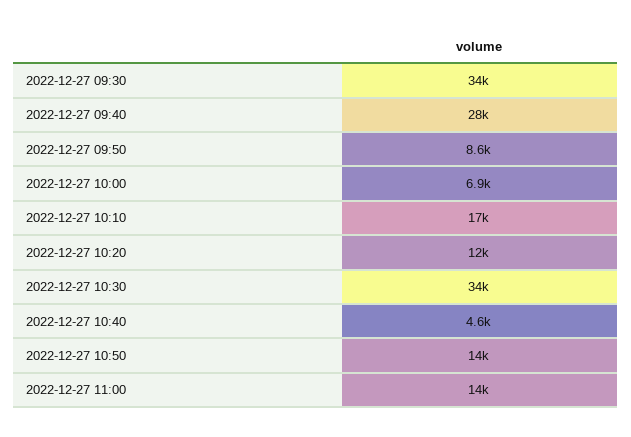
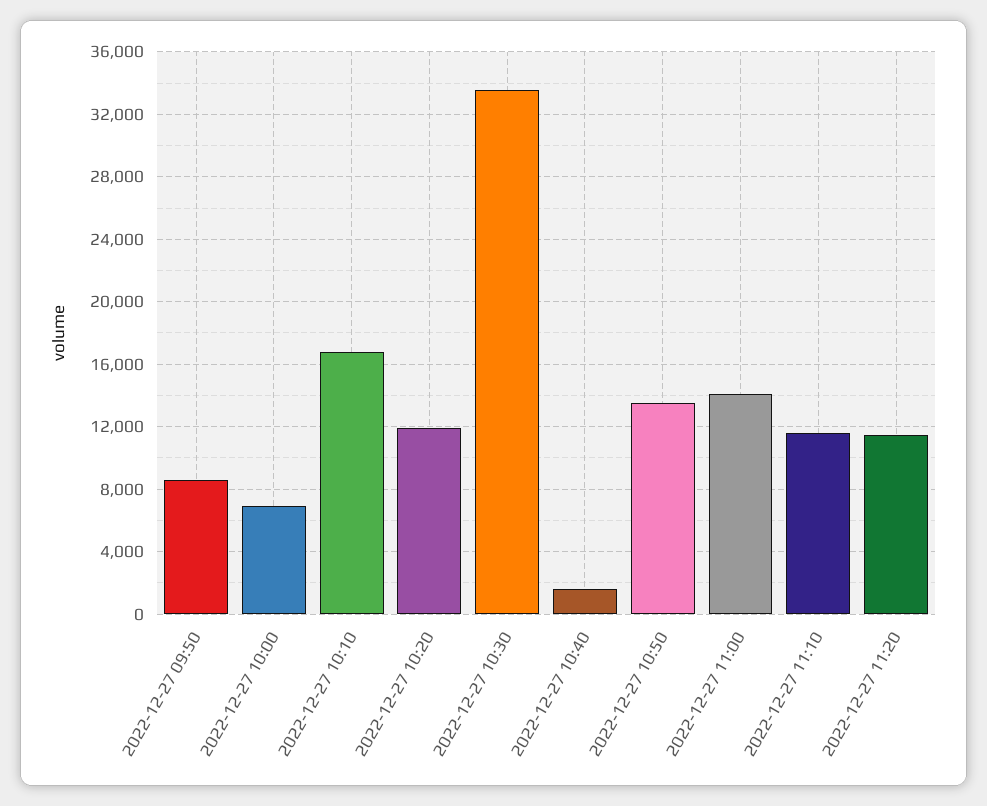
2022-12-27 09:30: 34000 -> none
2022-12-27 09:40: 28000 -> none
2022-12-27 10:40: 4600 -> 1500
2022-12-27 11:10: none -> 11500
2022-12-27 11:20: none -> 11500

